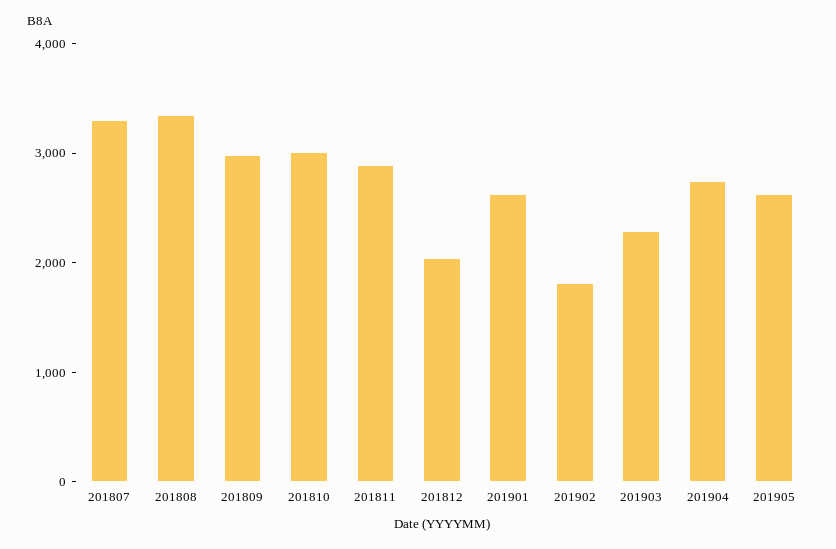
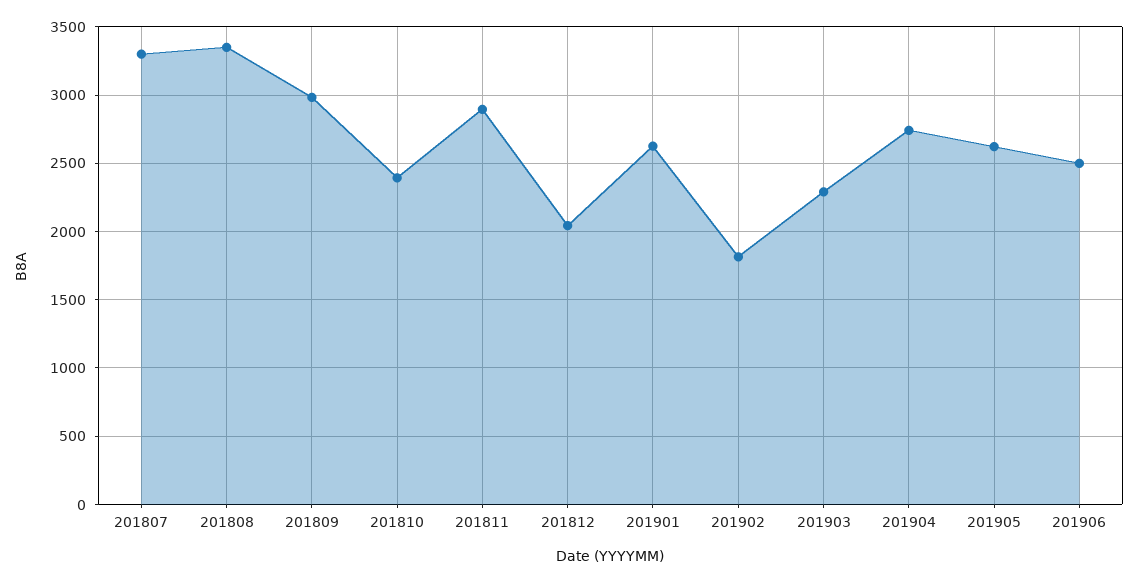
201810: 3000 -> 2400
201906: none -> 2500

